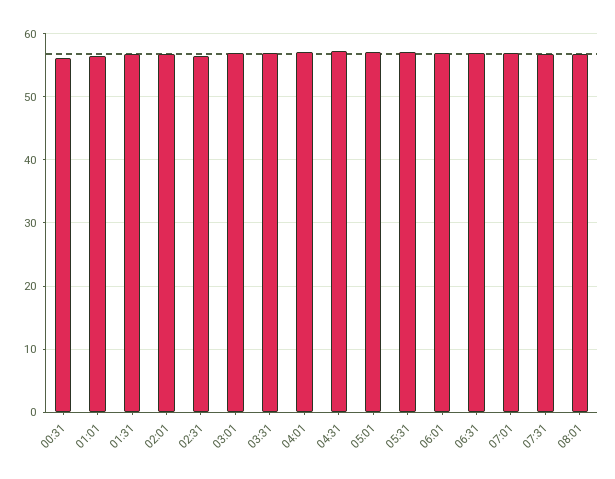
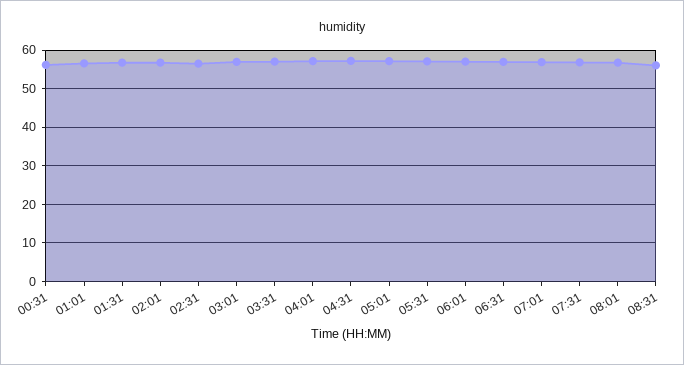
08:31: none -> 56

